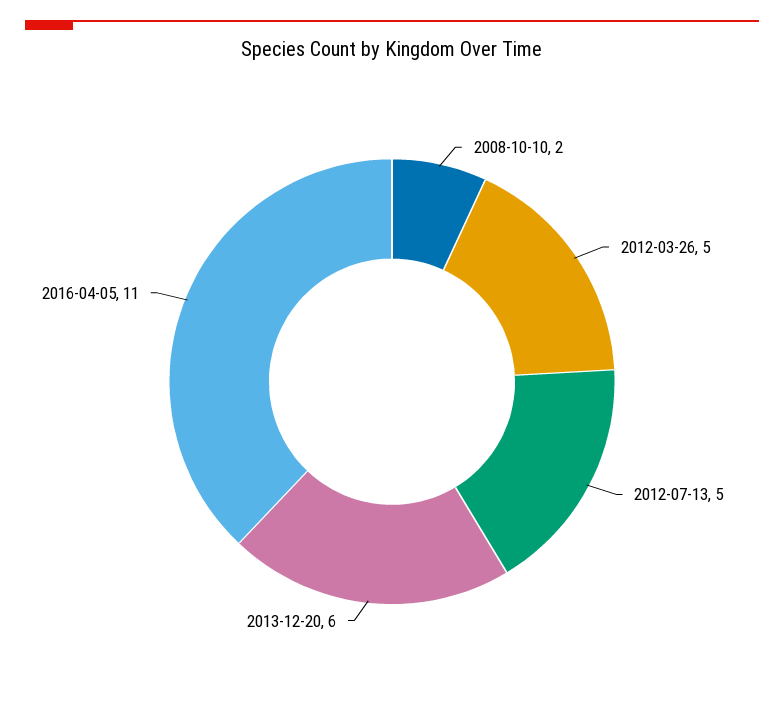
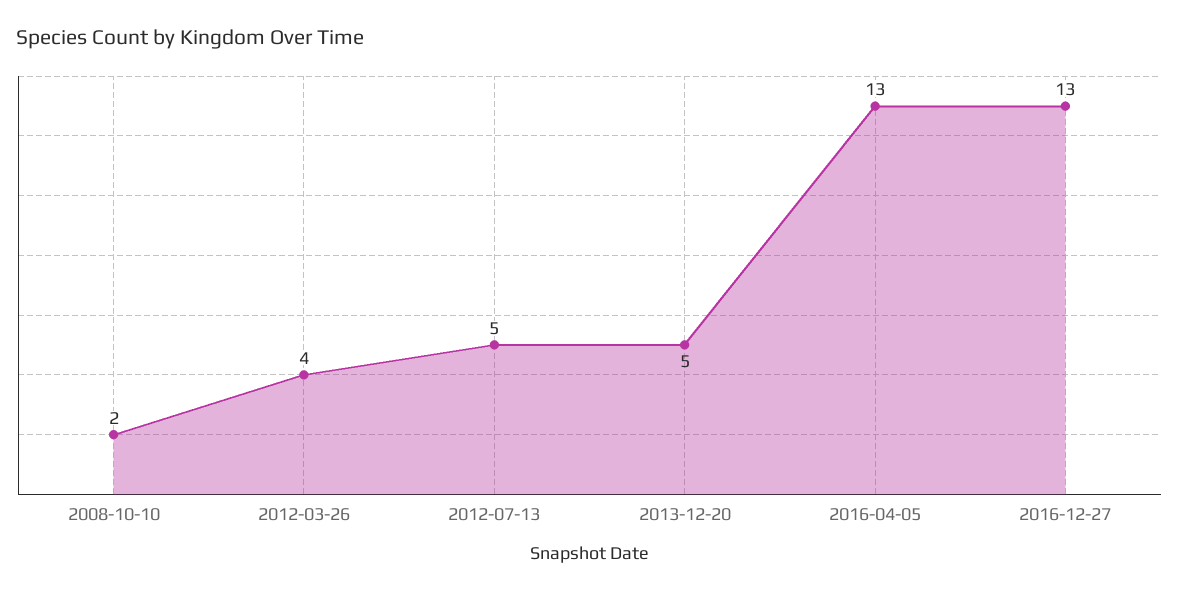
2012-03-26: 5 -> 4
2013-12-20: 6 -> 5
2016-04-05: 11 -> 13
2016-12-27: none -> 13

